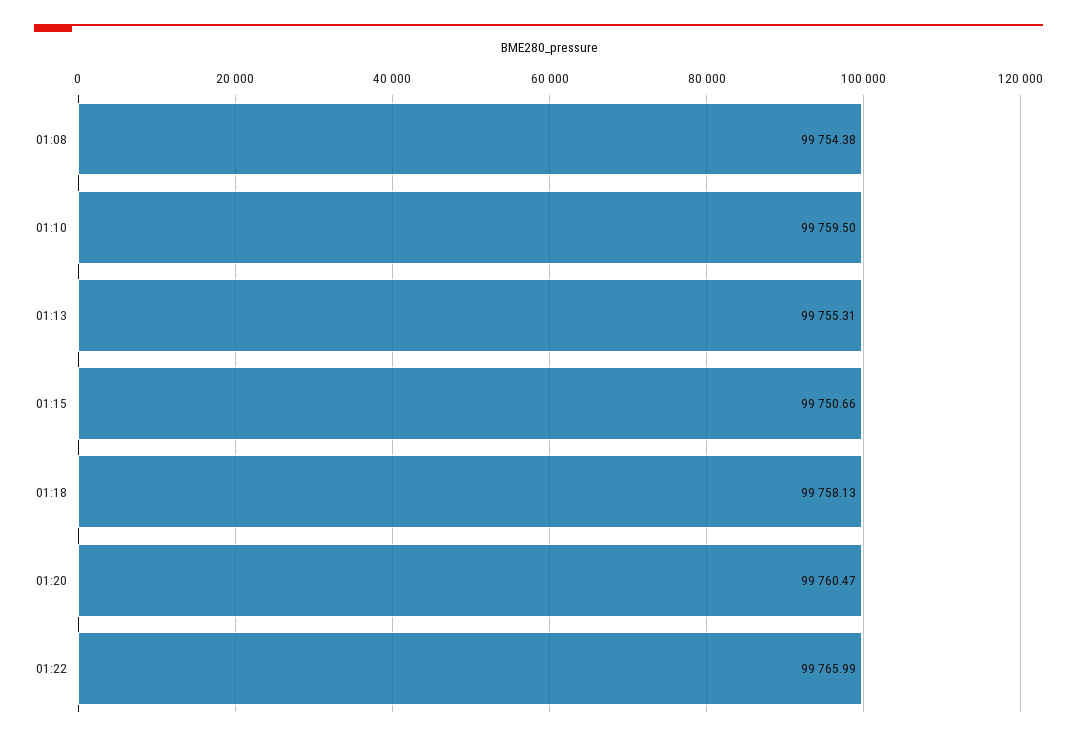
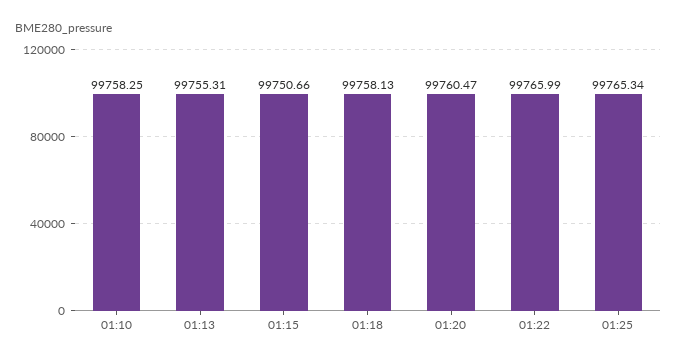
01:08: 99754.38 -> none
01:10: 99759.5 -> 99758.25
01:25: none -> 99765.34

